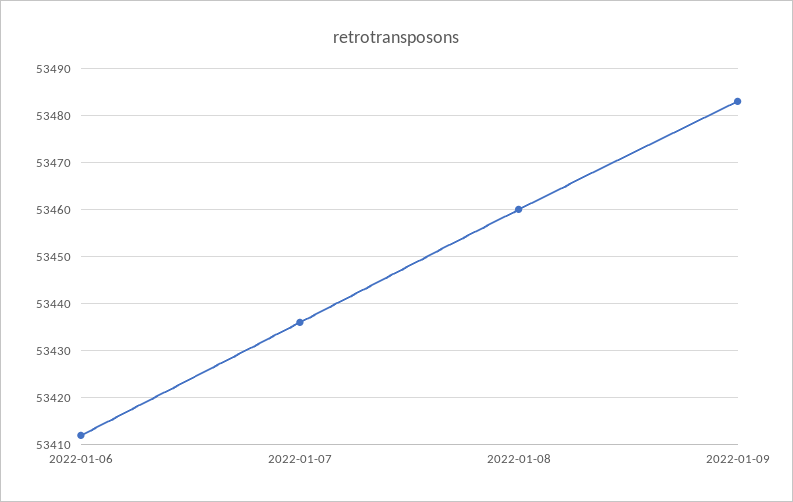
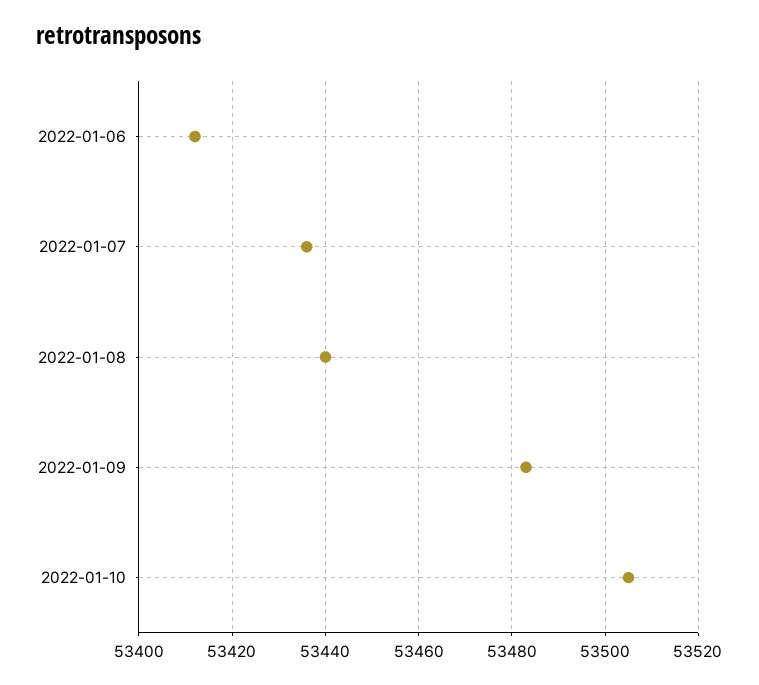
2022-01-08: 53460 -> 53440
2022-01-10: none -> 53505

